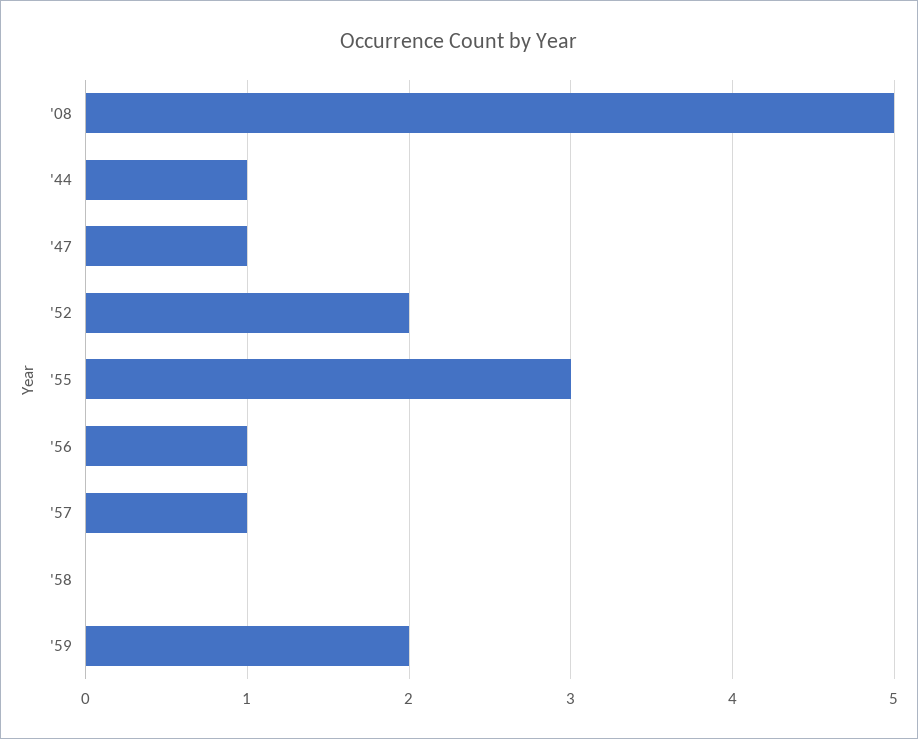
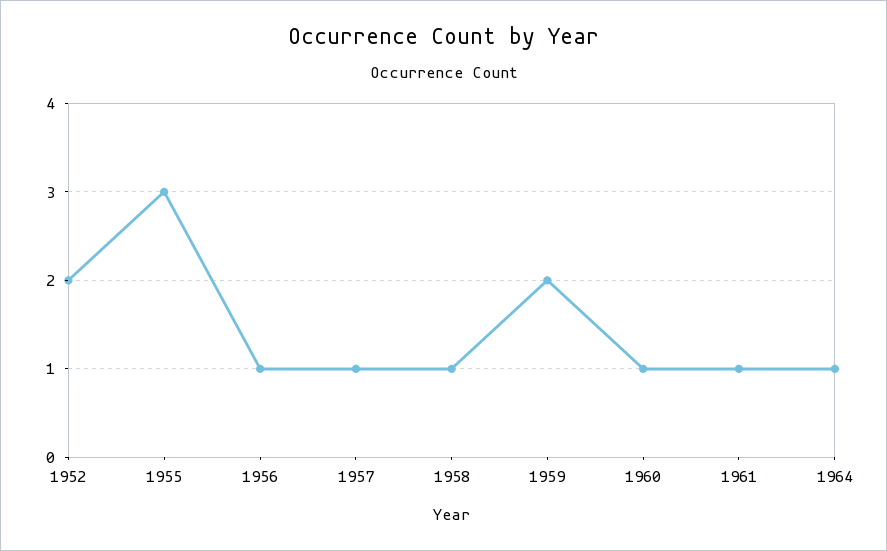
'08: 5 -> none
'44: 1 -> none
'47: 1 -> none
'58: 0 -> 1
1960: none -> 1
1961: none -> 1
1964: none -> 1

